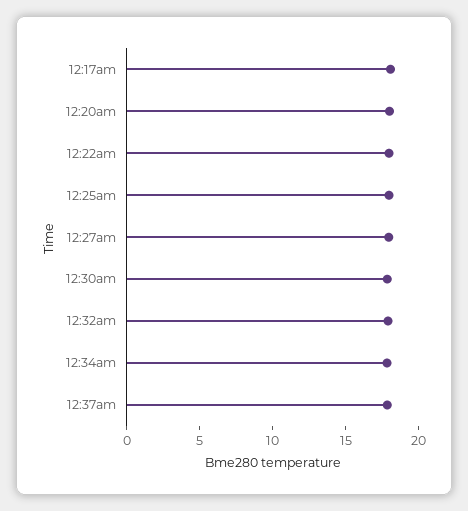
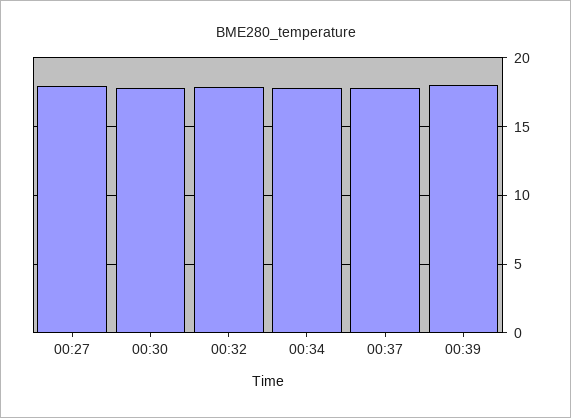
12:17am: 18 -> none
12:20am: 18 -> none
12:22am: 18 -> none
12:25am: 18 -> none
00:39: none -> 18

